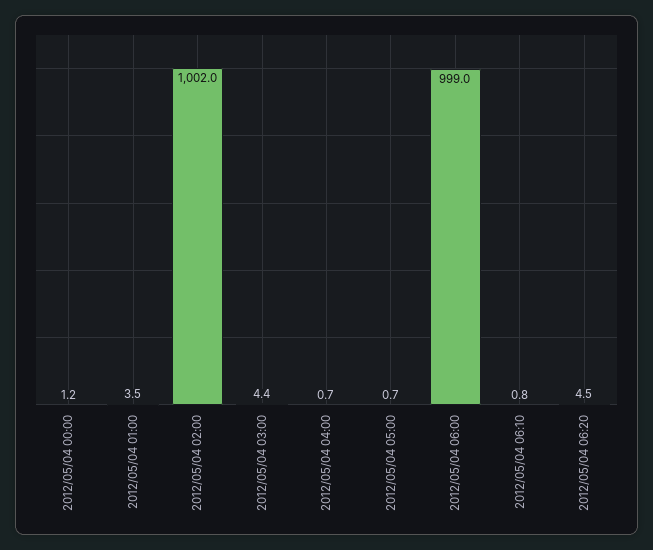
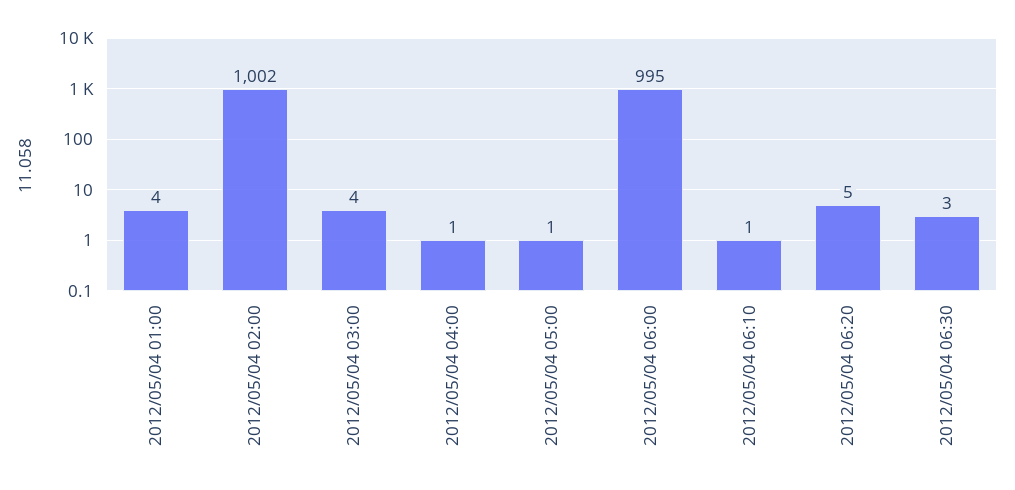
2012/05/04 00:00: 1.2 -> none
2012/05/04 06:00: 999 -> 995
2012/05/04 06:30: none -> 3

